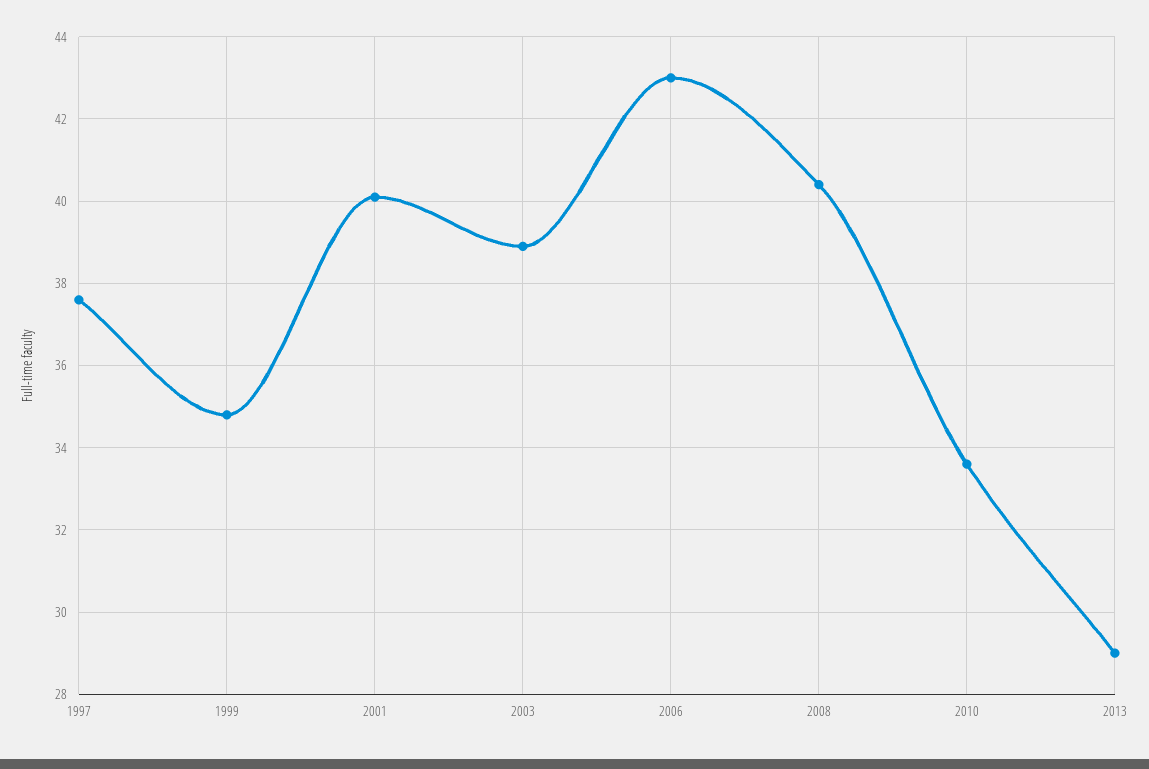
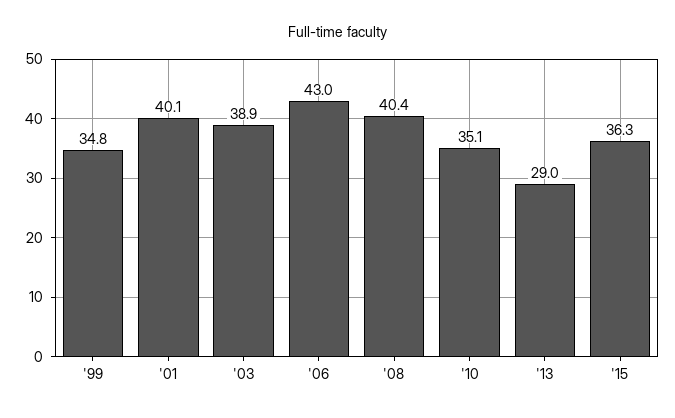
1997: 37.5 -> none
2010: 33.5 -> 35.1
'15: none -> 36.3

